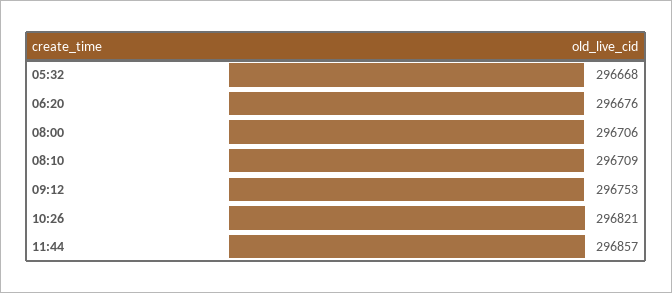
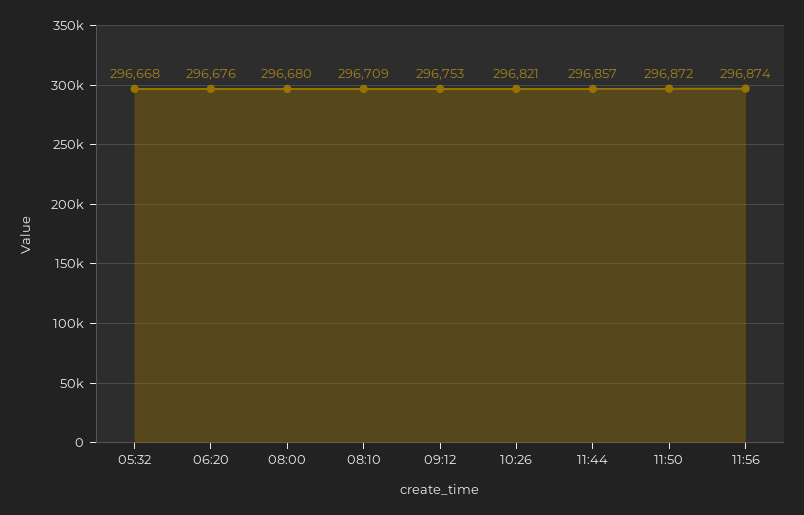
08:00: 296706 -> 296680
11:50: none -> 296872
11:56: none -> 296874

